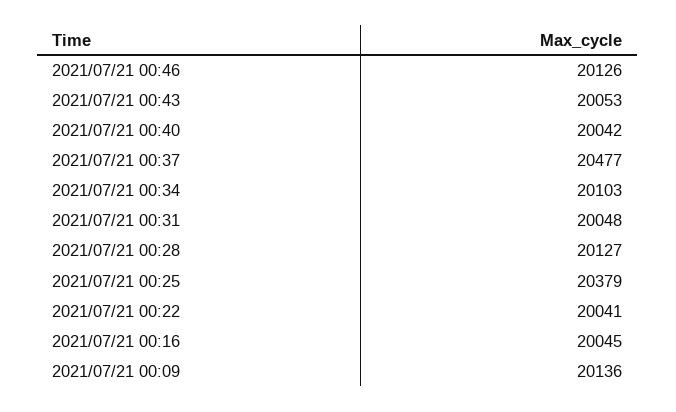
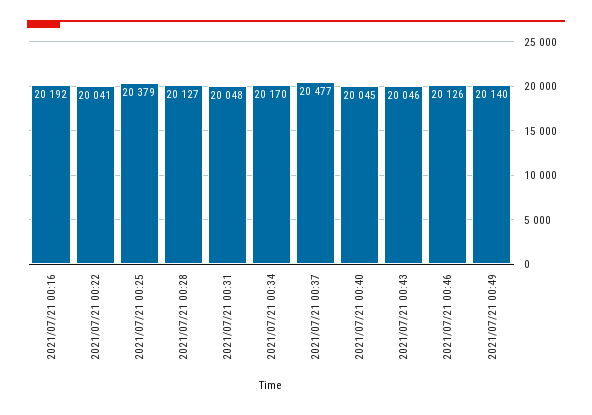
2021/07/21 00:43: 20053 -> 20046
2021/07/21 00:40: 20042 -> 20045
2021/07/21 00:34: 20103 -> 20170
2021/07/21 00:16: 20045 -> 20192
2021/07/21 00:09: 20136 -> none
2021/07/21 00:49: none -> 20140

